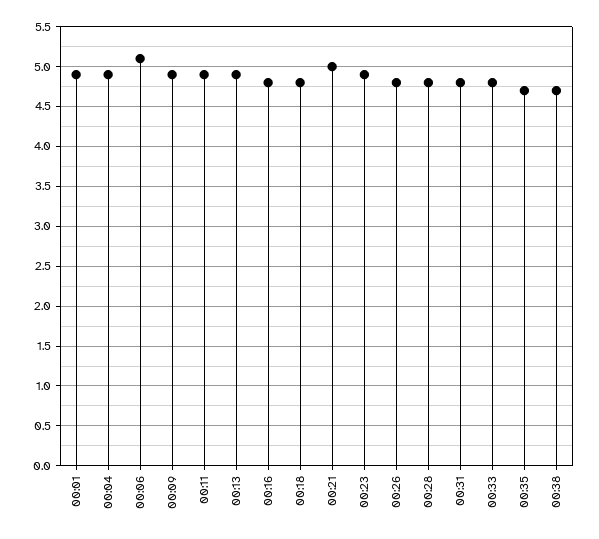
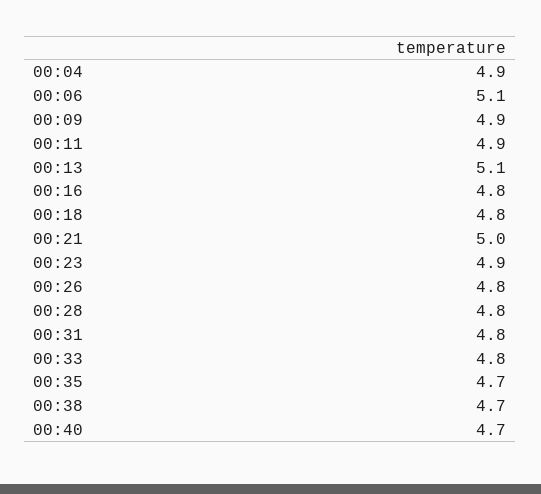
00:01: 4.9 -> none
00:13: 4.9 -> 5.1
00:40: none -> 4.7

